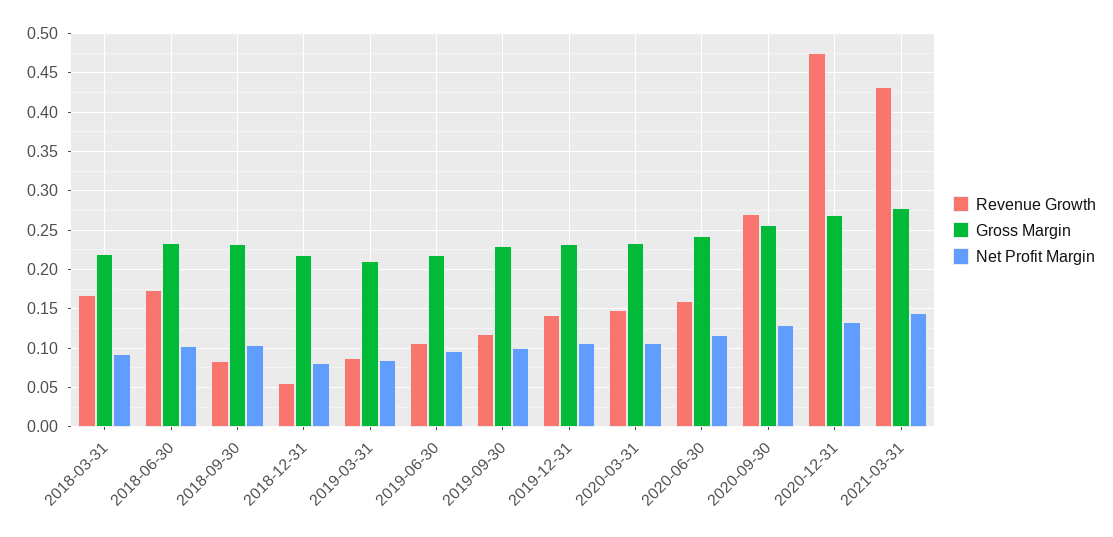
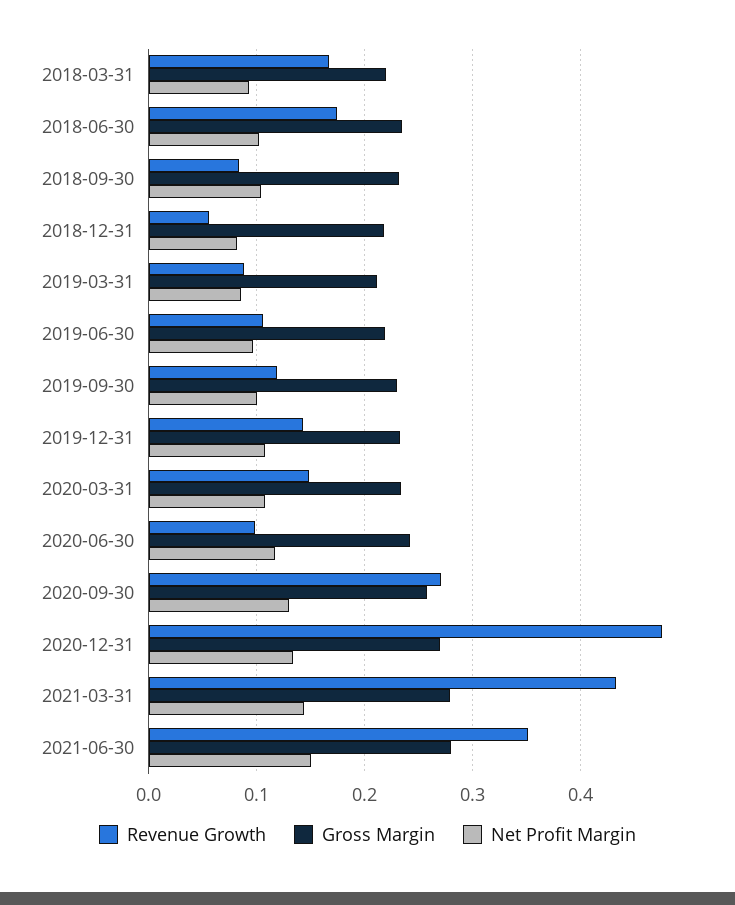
Revenue Growth, 2020-06-30: 0.16 -> 0.1
Revenue Growth, 2021-06-30: none -> 0.35
Gross Margin, 2021-06-30: none -> 0.28
Net Profit Margin, 2021-06-30: none -> 0.15

